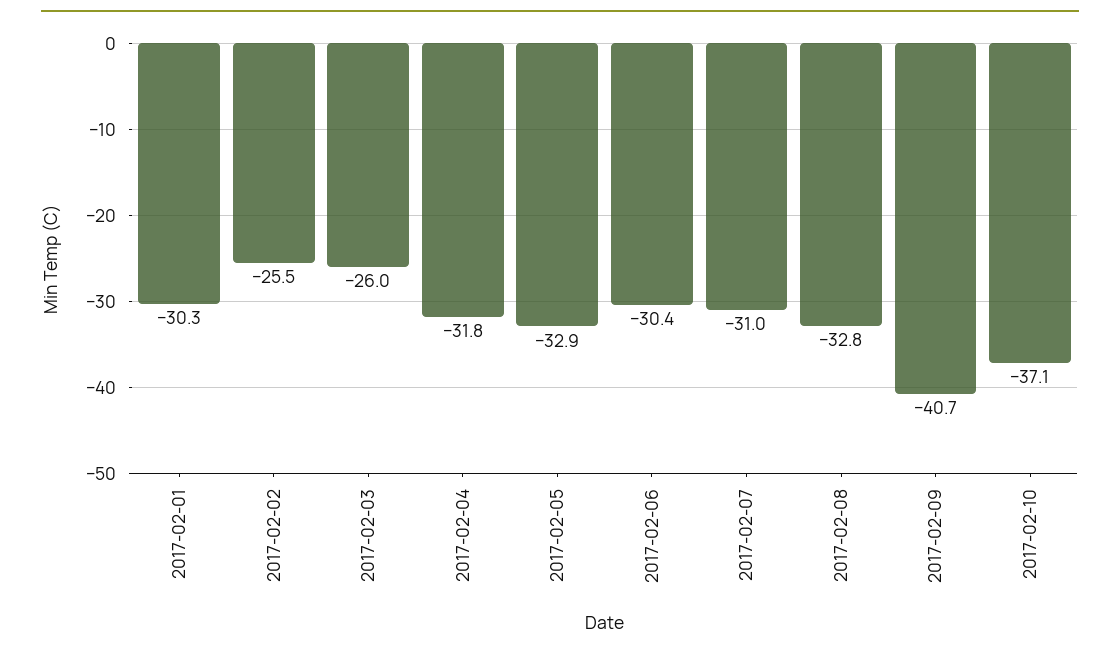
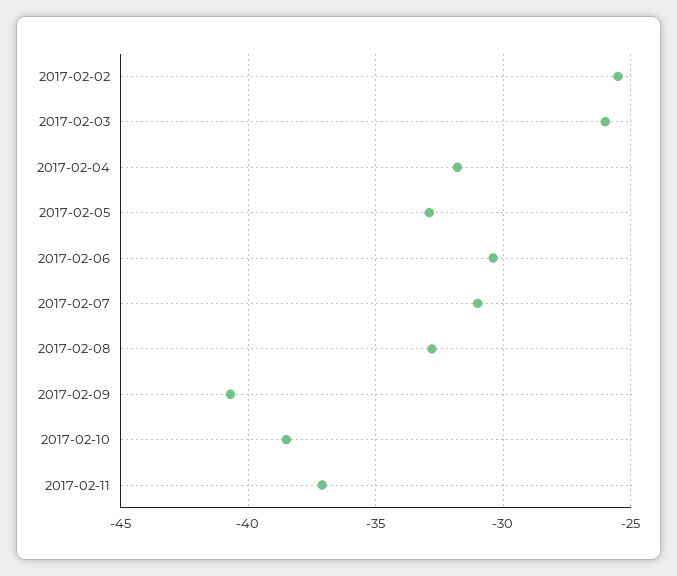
2017-02-01: -30.3 -> none
2017-02-10: -37.1 -> -38.5
2017-02-11: none -> -37

